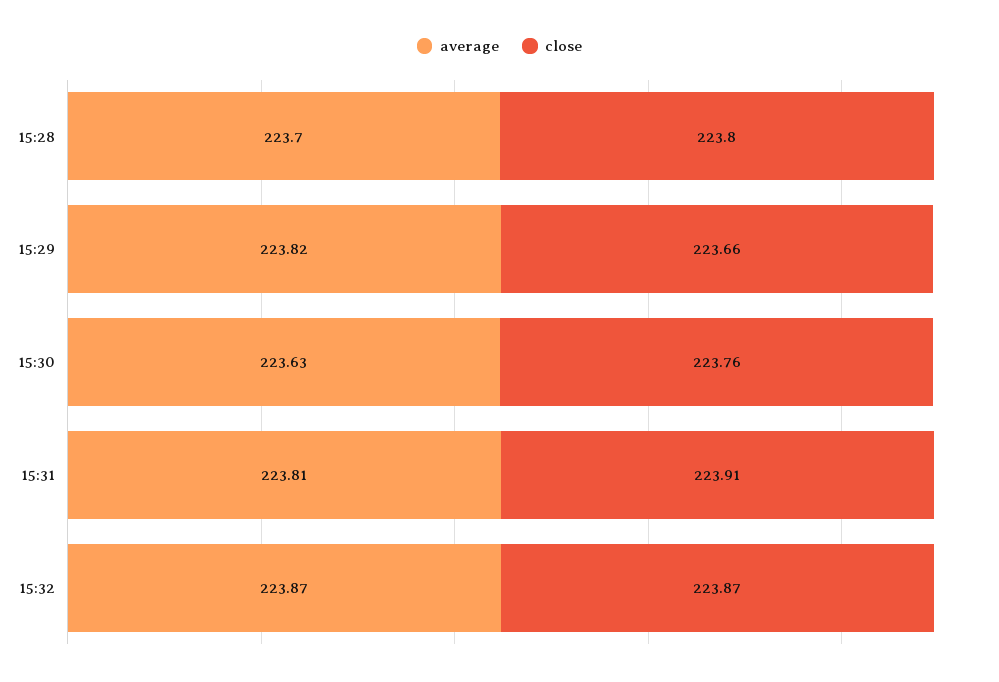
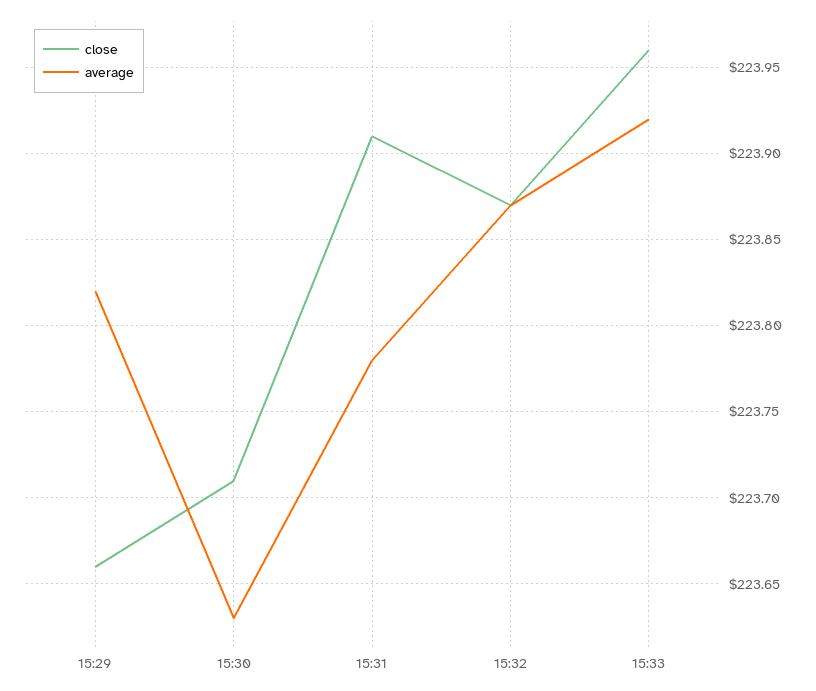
average, 15:28: 223.7 -> none
close, 15:28: 223.8 -> none
close, 15:30: 223.76 -> 223.71
average, 15:31: 223.81 -> 223.78
close, 15:33: none -> 223.96
average, 15:33: none -> 223.92

